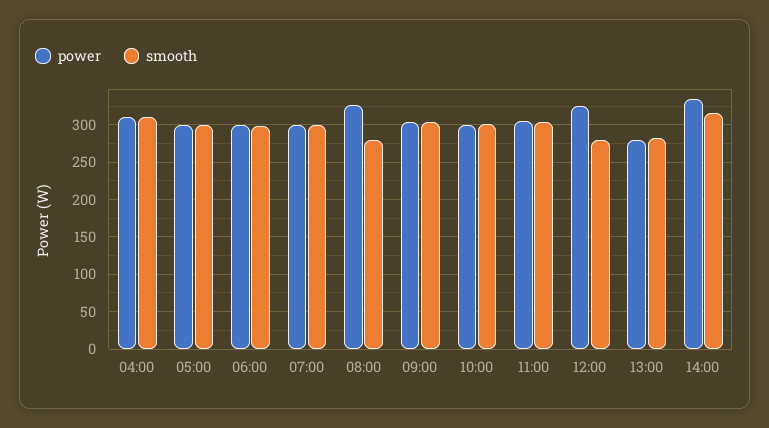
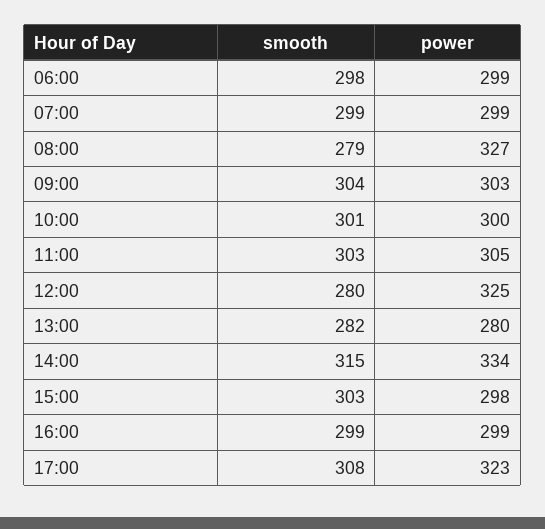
power, 04:00: 310 -> none
smooth, 04:00: 310 -> none
power, 05:00: 300 -> none
smooth, 05:00: 300 -> none
smooth, 15:00: none -> 303
power, 15:00: none -> 298
smooth, 16:00: none -> 299
power, 16:00: none -> 299
smooth, 17:00: none -> 308
power, 17:00: none -> 323

